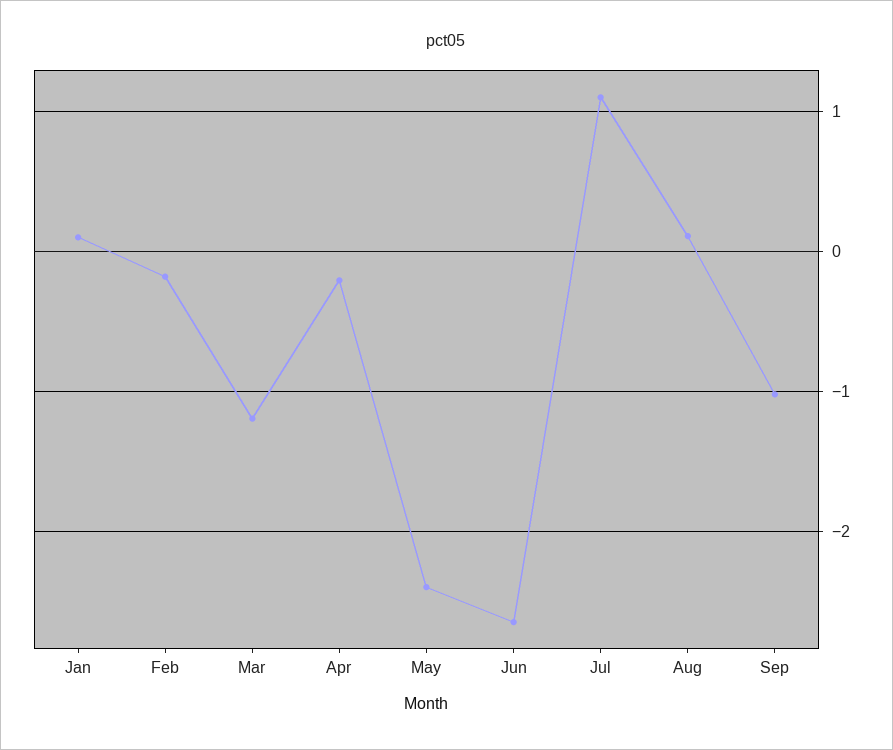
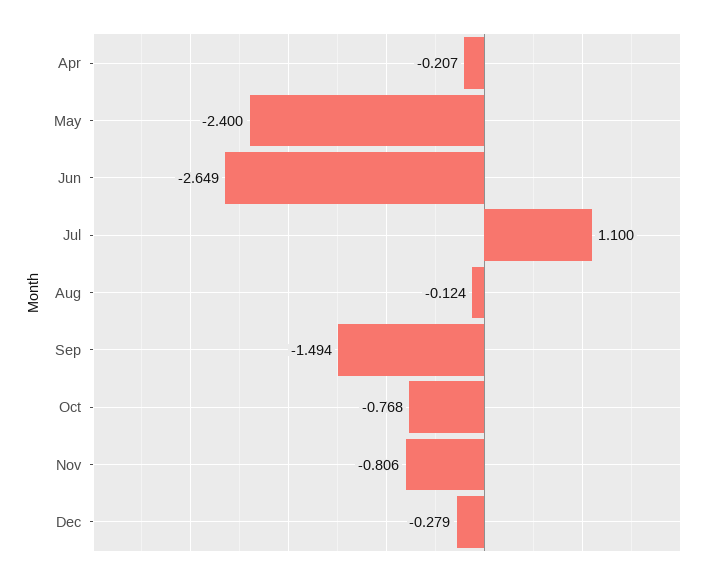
Jan: 0.1 -> none
Feb: -0.2 -> none
Mar: -1.2 -> none
Aug: 0.1 -> -0.124
Sep: -1 -> -1.494
Oct: none -> -0.768
Nov: none -> -0.806
Dec: none -> -0.279

